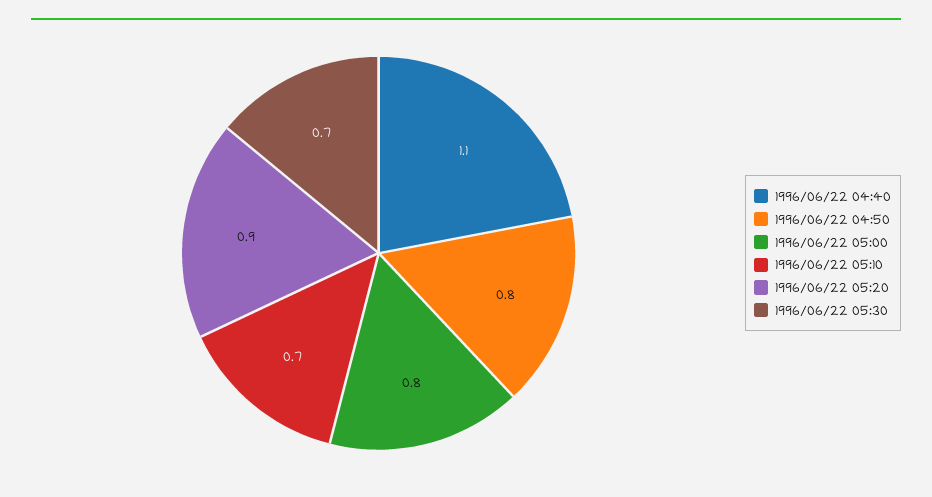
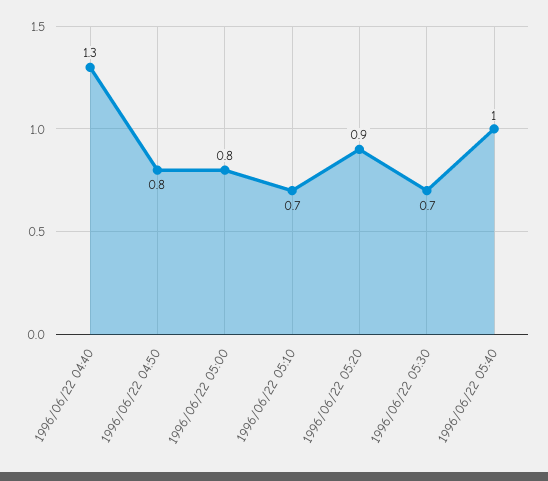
1996/06/22 04:40: 1.1 -> 1.3
1996/06/22 05:40: none -> 1

